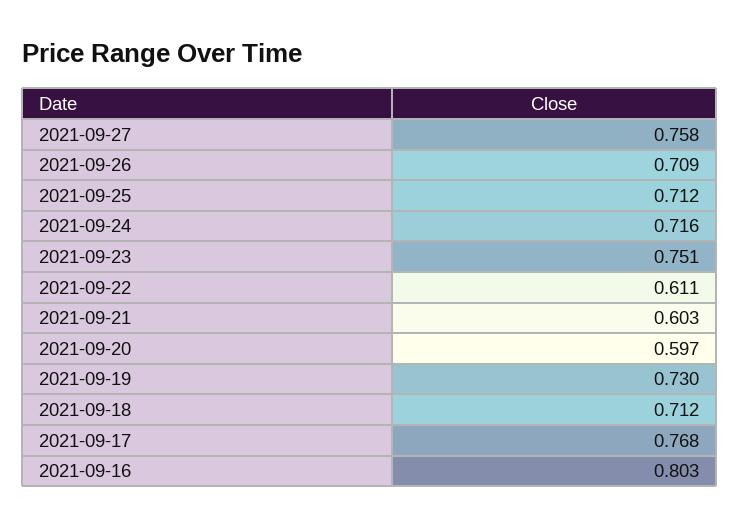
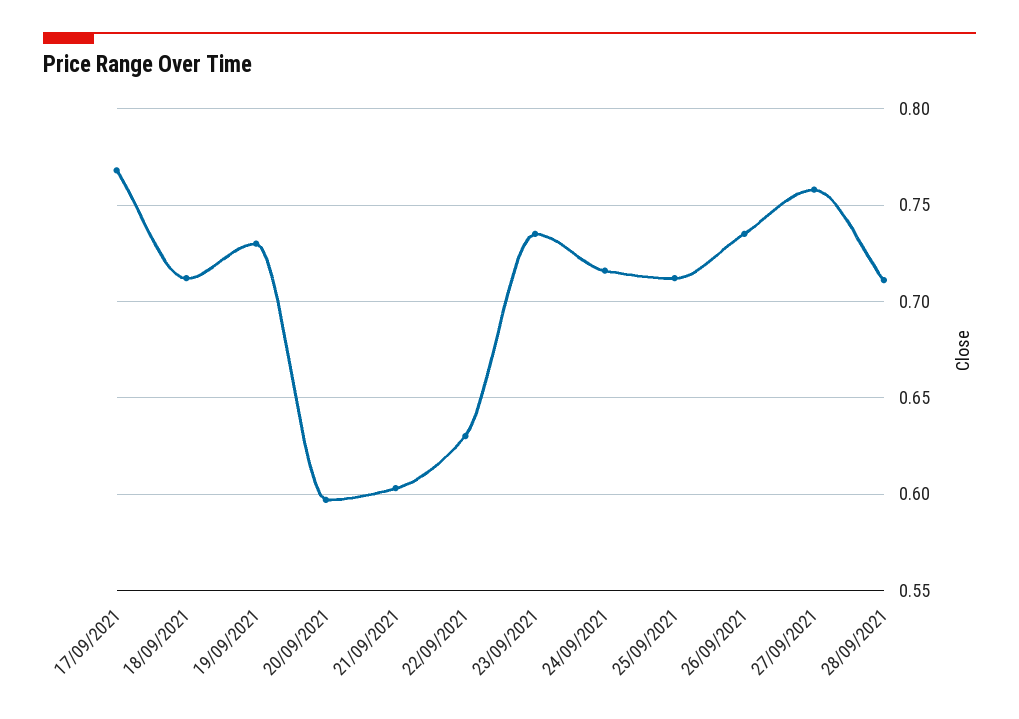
2021-09-26: 0.709 -> 0.735
2021-09-23: 0.751 -> 0.735
2021-09-22: 0.611 -> 0.63
2021-09-16: 0.803 -> none
28/09/2021: none -> 0.71

